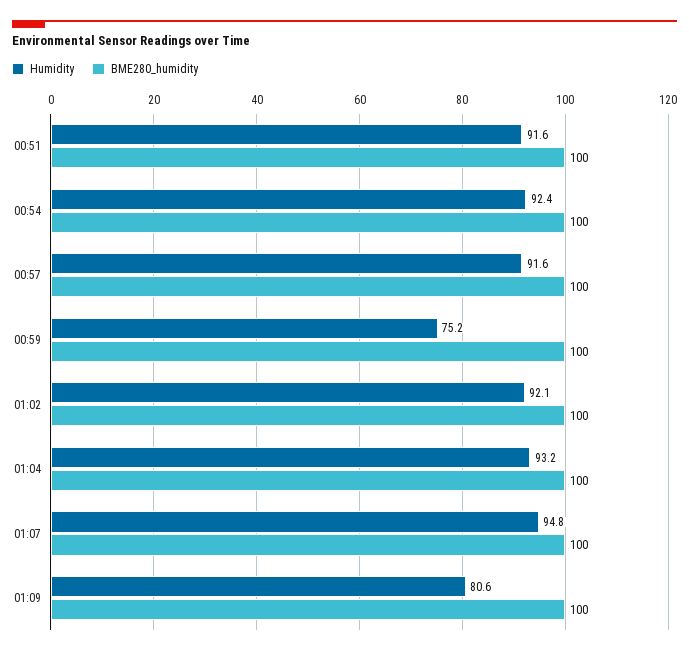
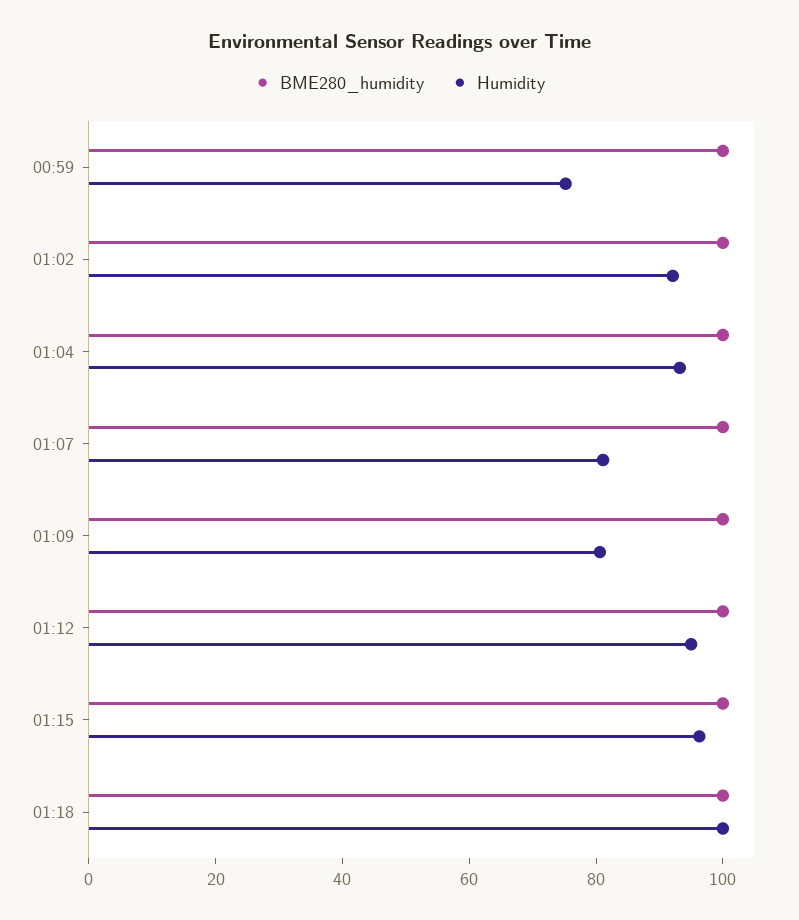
Humidity, 00:51: 91.6 -> none
BME280_humidity, 00:51: 100 -> none
Humidity, 00:54: 92.4 -> none
BME280_humidity, 00:54: 100 -> none
Humidity, 00:57: 91.6 -> none
BME280_humidity, 00:57: 100 -> none
Humidity, 01:07: 94.8 -> 80
BME280_humidity, 01:12: none -> 100
Humidity, 01:12: none -> 95
BME280_humidity, 01:15: none -> 100
Humidity, 01:15: none -> 95
BME280_humidity, 01:18: none -> 100
Humidity, 01:18: none -> 100

